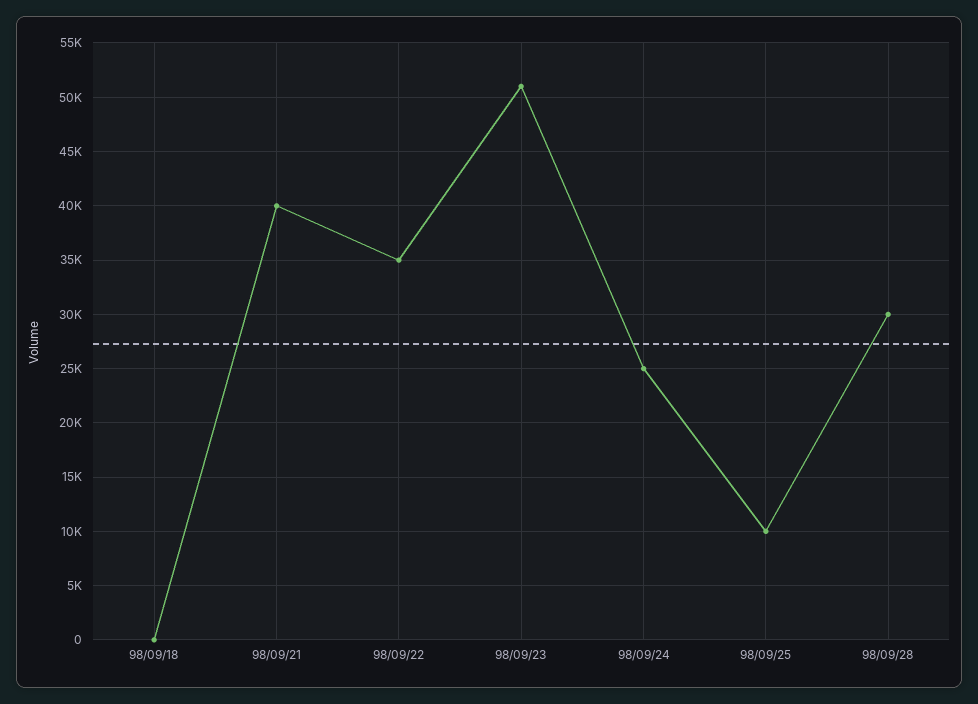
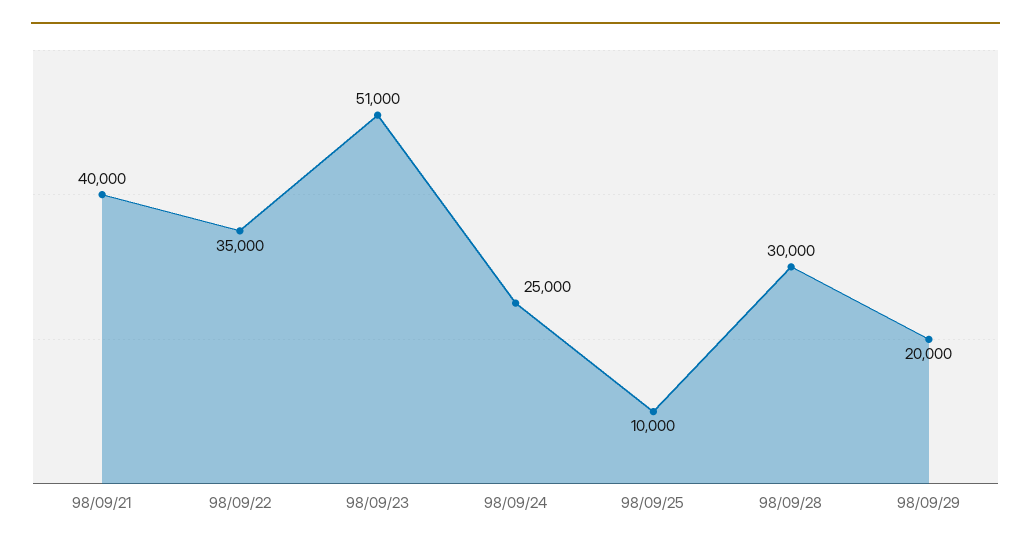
98/09/18: 0 -> none
98/09/29: none -> 20000

